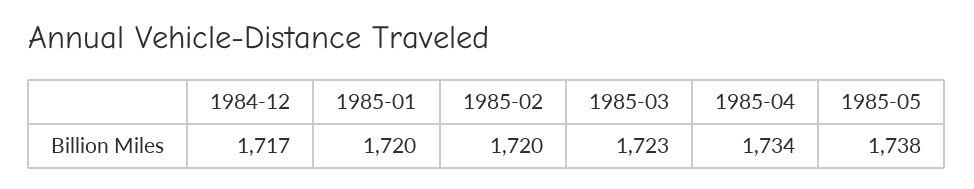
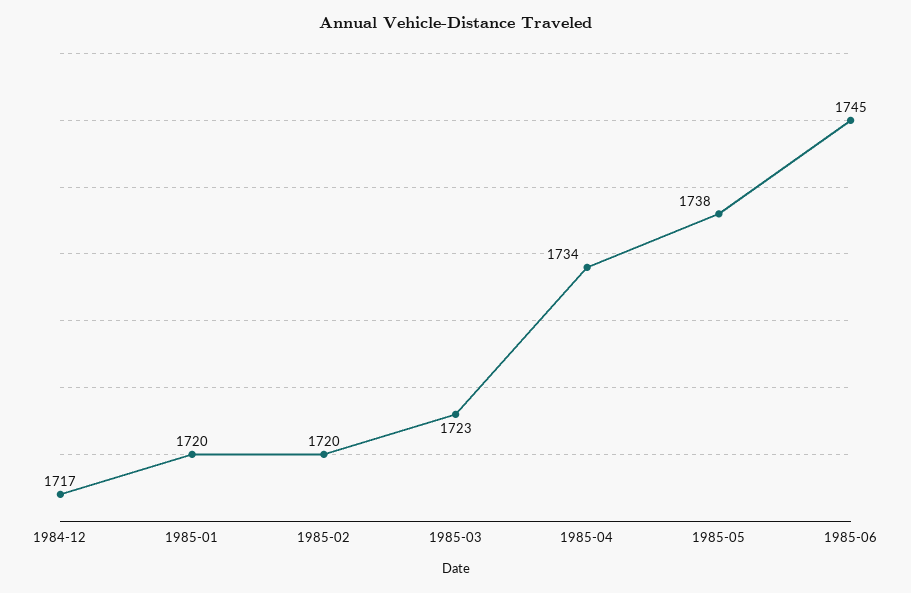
1985-06: none -> 1745

